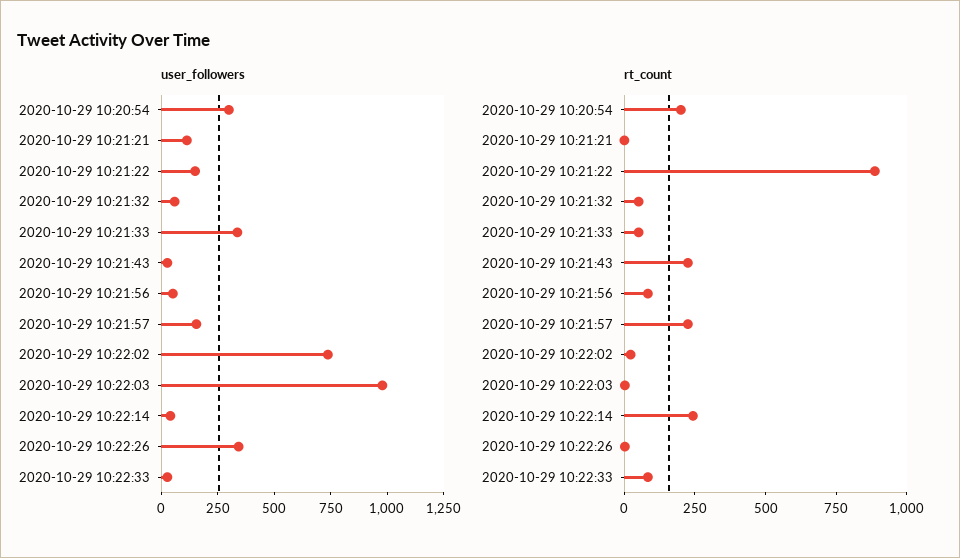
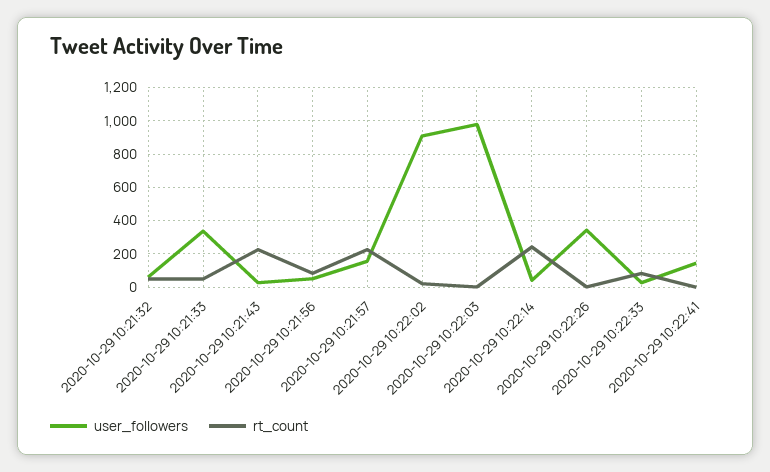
user_followers, 2020-10-29 10:20:54: 300 -> none
user_followers, 2020-10-29 10:21:21: 100 -> none
user_followers, 2020-10-29 10:21:22: 150 -> none
user_followers, 2020-10-29 10:22:02: 750 -> 900
rt_count, 2020-10-29 10:20:54: 200 -> none
rt_count, 2020-10-29 10:21:21: 0 -> none
rt_count, 2020-10-29 10:21:22: 900 -> none
user_followers, 2020-10-29 10:22:41: none -> 150
rt_count, 2020-10-29 10:22:41: none -> 0

